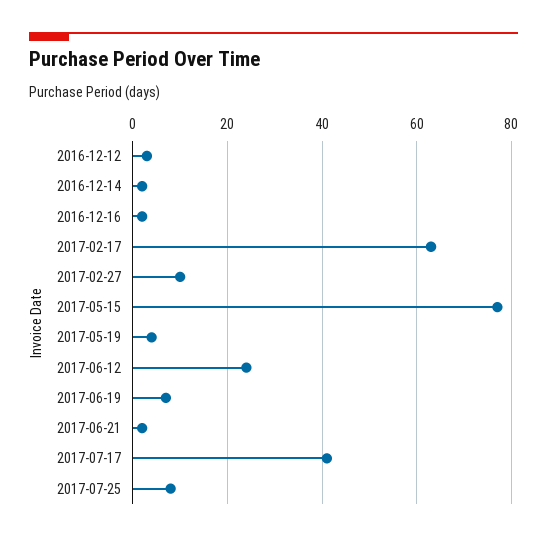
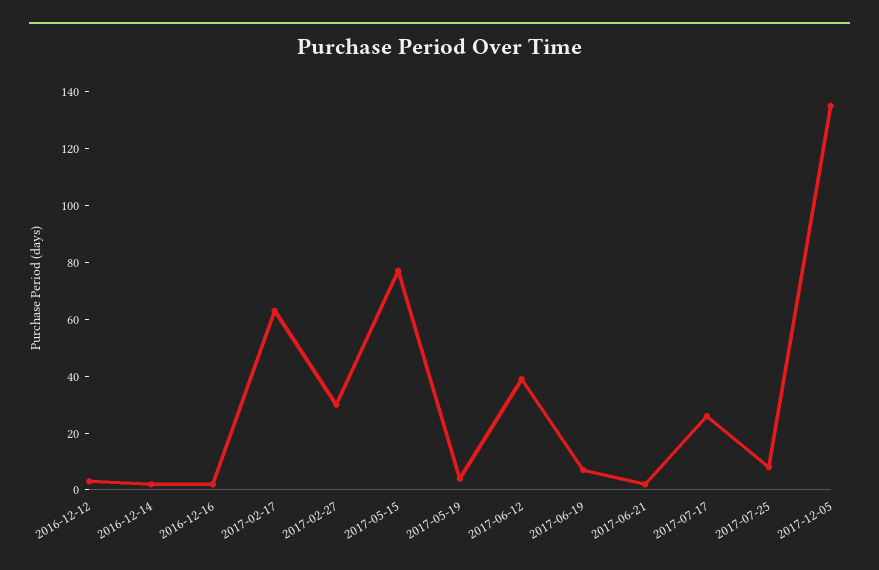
2017-02-27: 10 -> 30
2017-06-12: 25 -> 40
2017-07-17: 40 -> 25
2017-12-05: none -> 135

